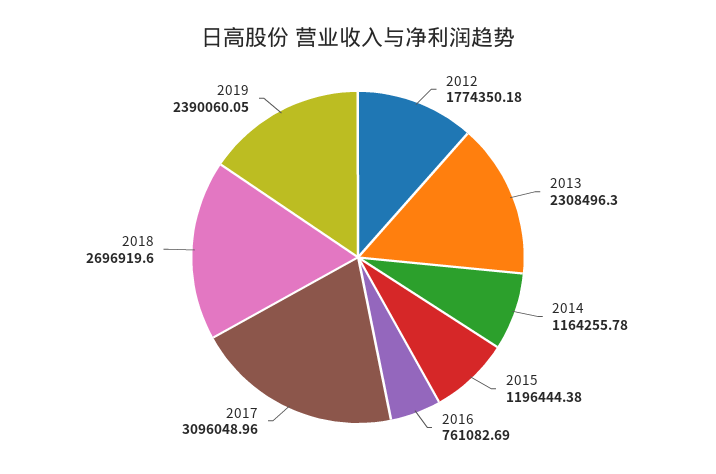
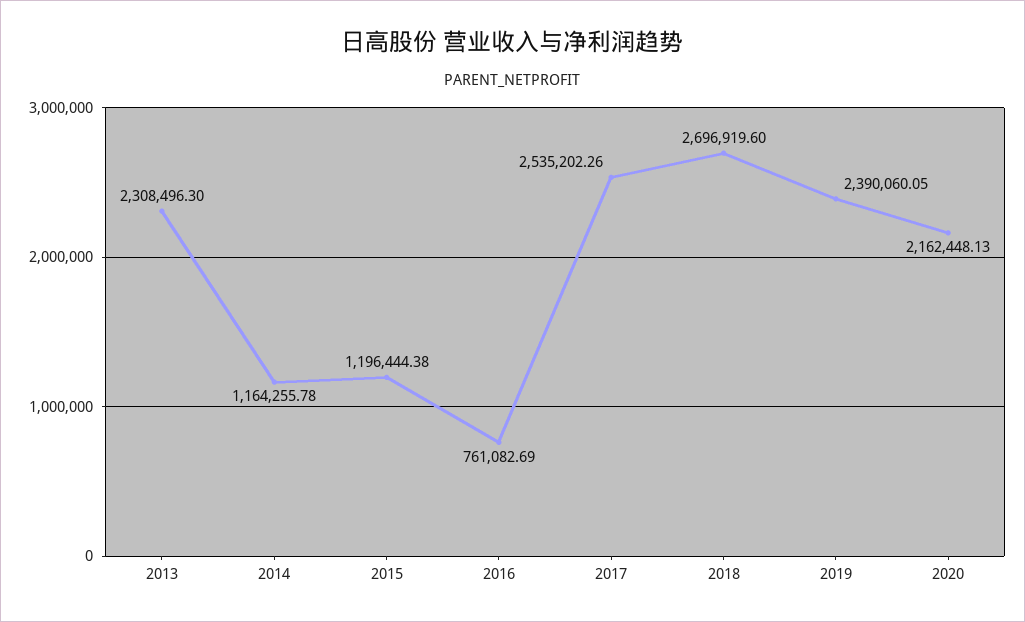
2012: 1774350.18 -> none
2017: 3096048.96 -> 2535202.26
2020: none -> 2162448.13

